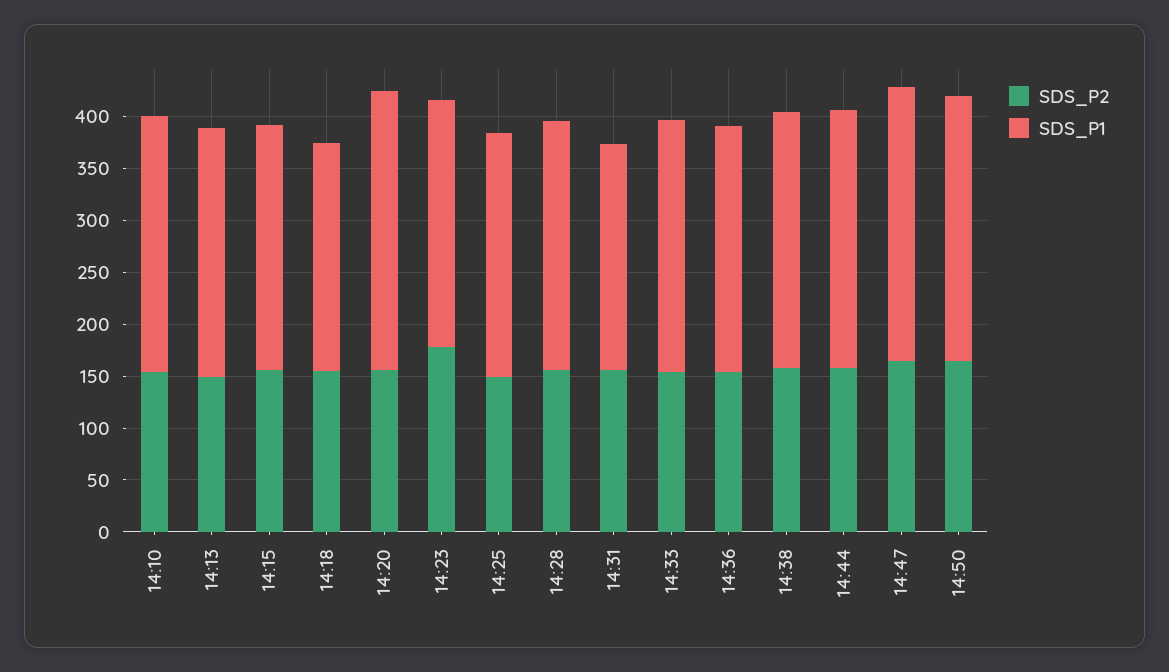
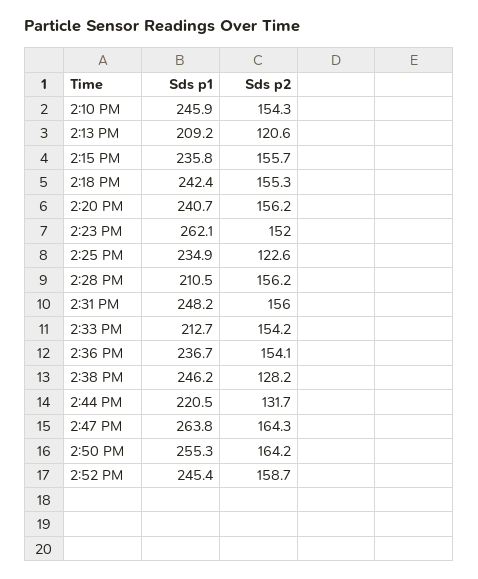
SDS_P2, 14:13: 150 -> 120.6
SDS_P1, 14:13: 240 -> 209.2
SDS_P1, 14:18: 220 -> 242.4
SDS_P1, 14:20: 270 -> 240.7
SDS_P2, 14:23: 180 -> 152
SDS_P1, 14:23: 240 -> 262.1
SDS_P2, 14:25: 150 -> 122.6
SDS_P1, 14:28: 240 -> 210.5
SDS_P1, 14:31: 220 -> 248.2
SDS_P1, 14:33: 240 -> 212.7
SDS_P2, 14:38: 160 -> 128.2
SDS_P2, 14:44: 160 -> 131.7
SDS_P1, 14:44: 250 -> 220.5
SDS_P1, 2:52 PM: none -> 245.4
SDS_P2, 2:52 PM: none -> 158.7

